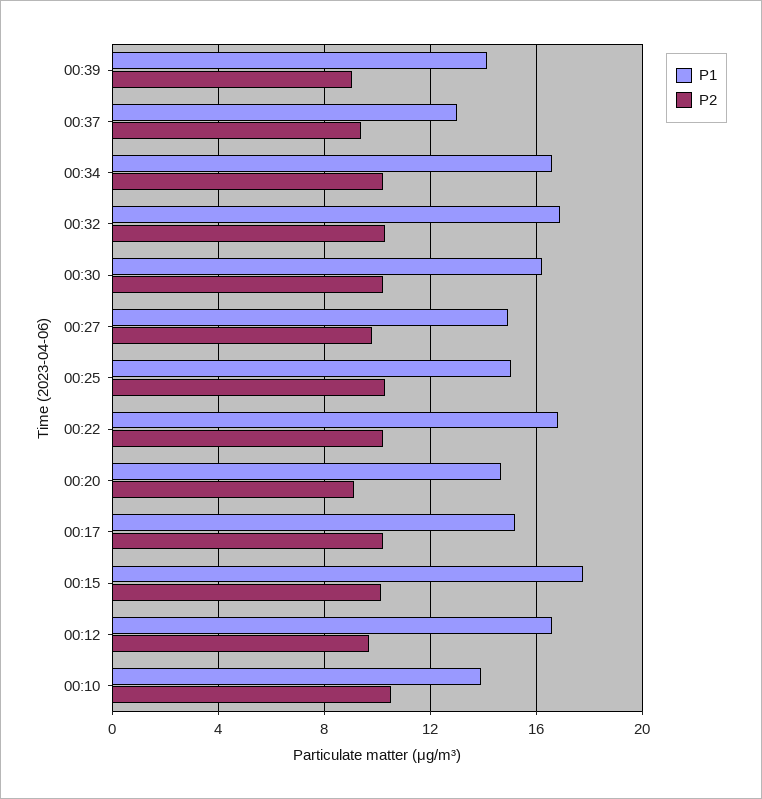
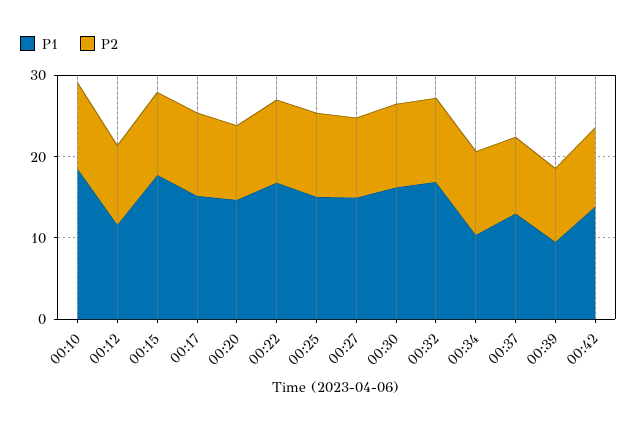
P1, 00:39: 14 -> 10
P1, 00:34: 16.5 -> 10
P1, 00:12: 16.5 -> 12
P1, 00:10: 14 -> 18
P1, 00:42: none -> 14
P2, 00:42: none -> 10

